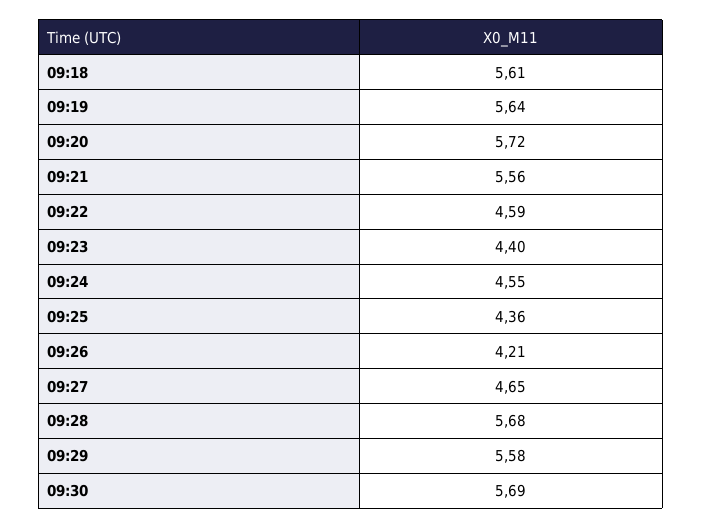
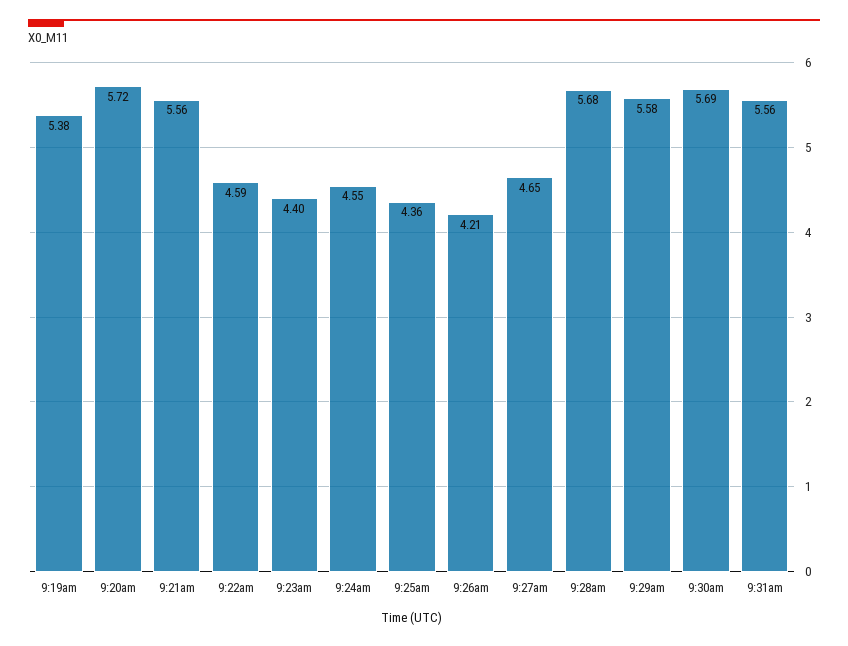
09:18: 5.61 -> none
09:19: 5.64 -> 5.38
9:31am: none -> 5.56

